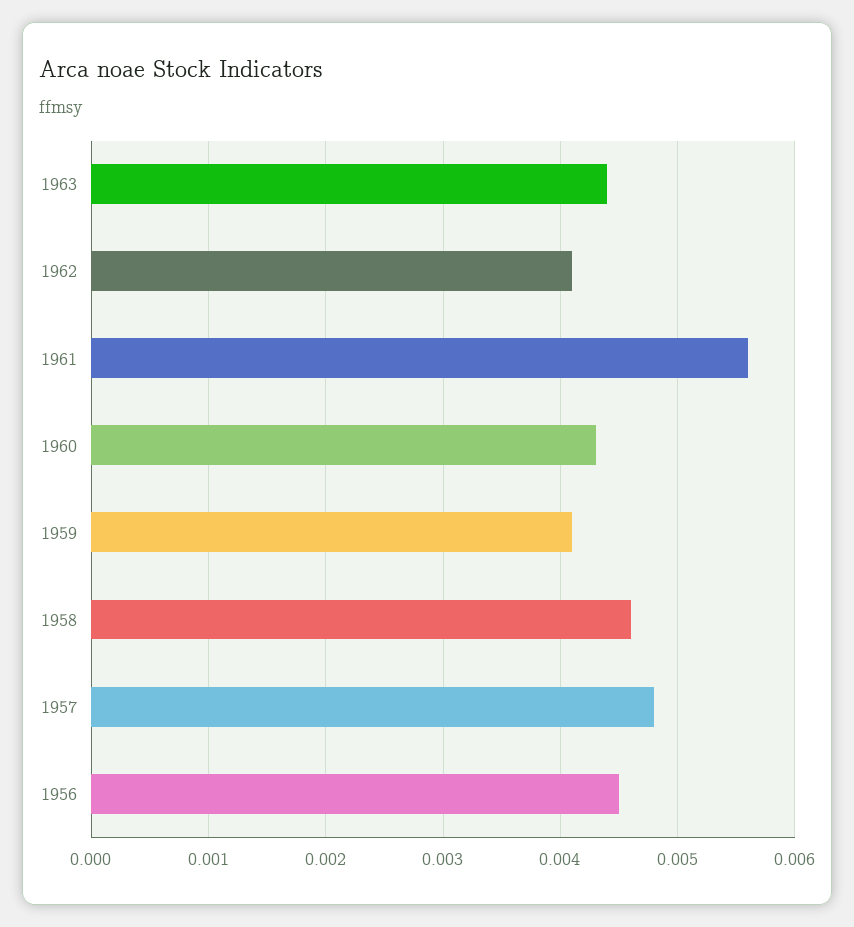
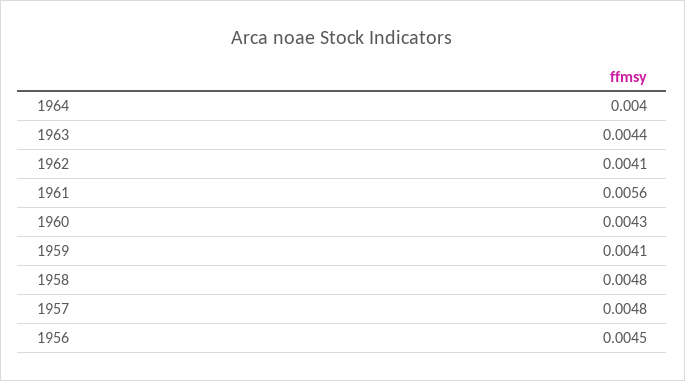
1958: 0.0046 -> 0.0048
1964: none -> 0.004

